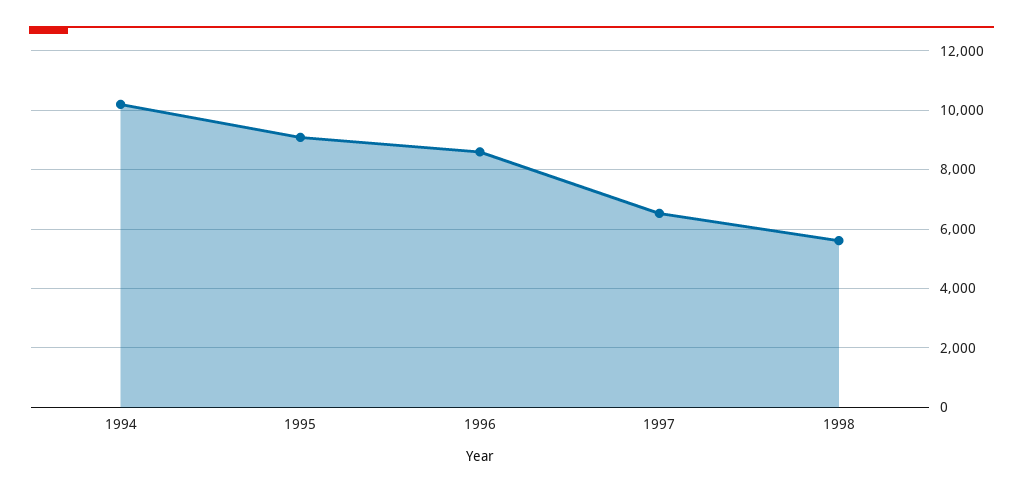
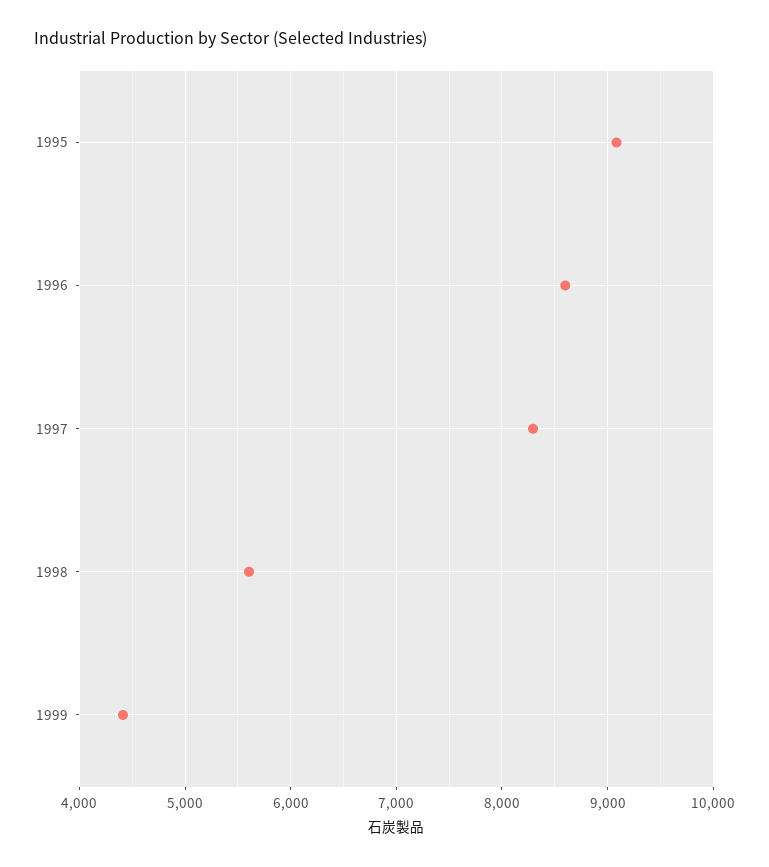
1994: 10250 -> none
1997: 6500 -> 8300
1999: none -> 4400

